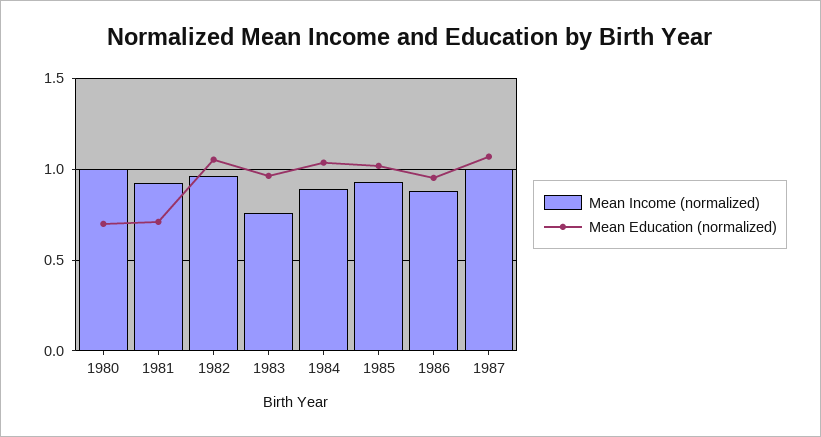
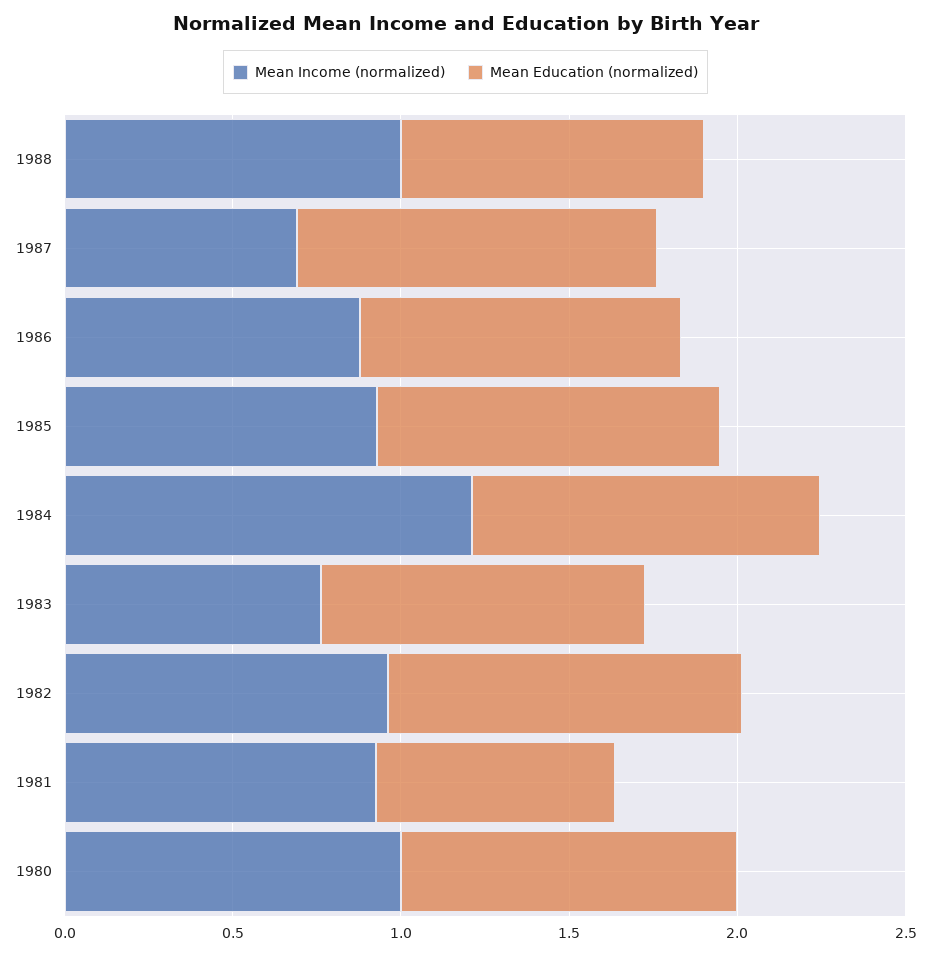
Mean Education (normalized), 1980: 0.7 -> 1
Mean Income (normalized), 1984: 0.9 -> 1.2
Mean Income (normalized), 1987: 1 -> 0.7
Mean Income (normalized), 1988: none -> 1
Mean Education (normalized), 1988: none -> 0.9

